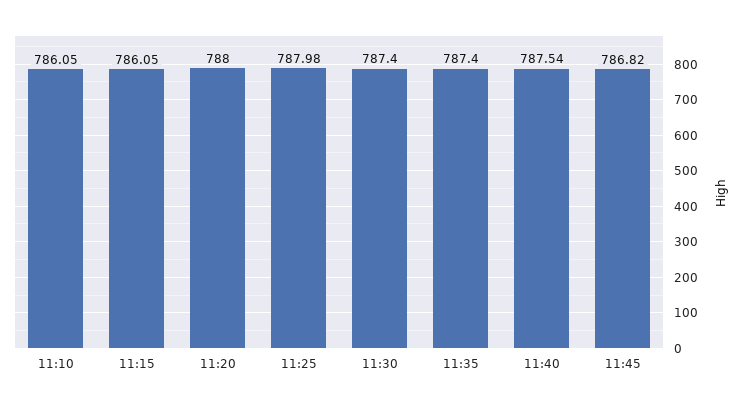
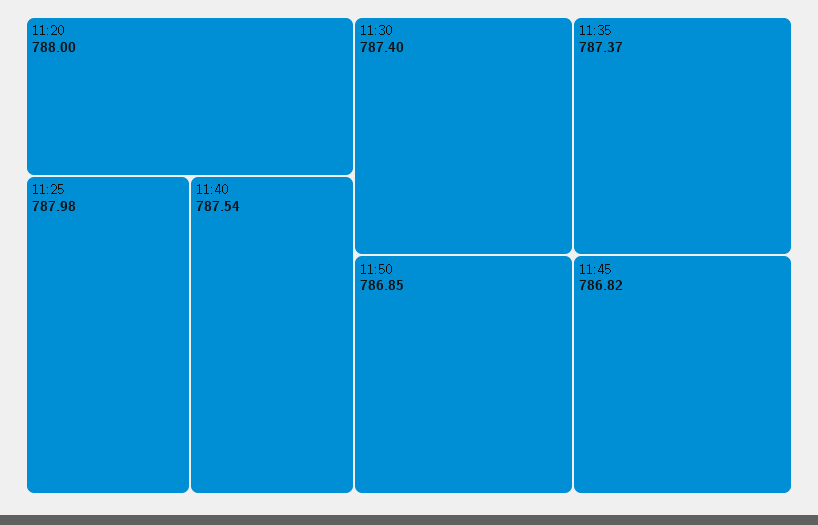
11:10: 786.05 -> none
11:15: 786.05 -> none
11:35: 787.4 -> 787.37
11:50: none -> 786.85

